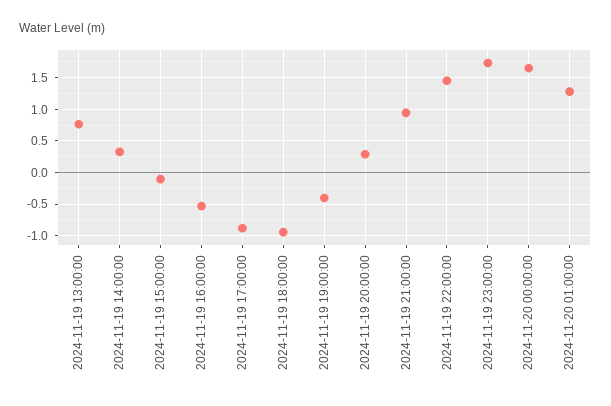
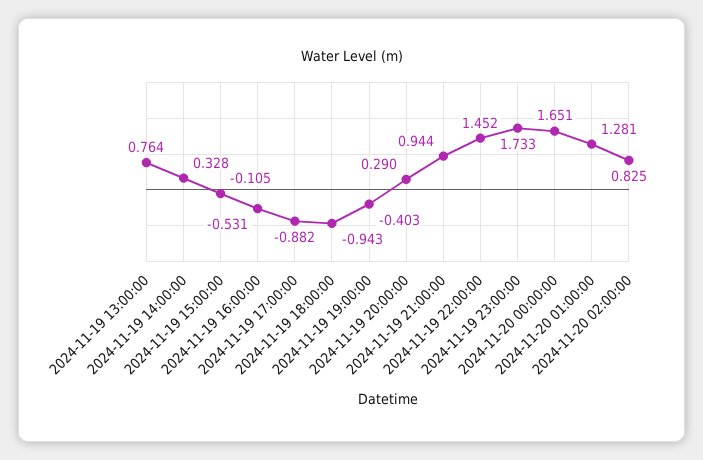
2024-11-20 02:00:00: none -> 0.825

